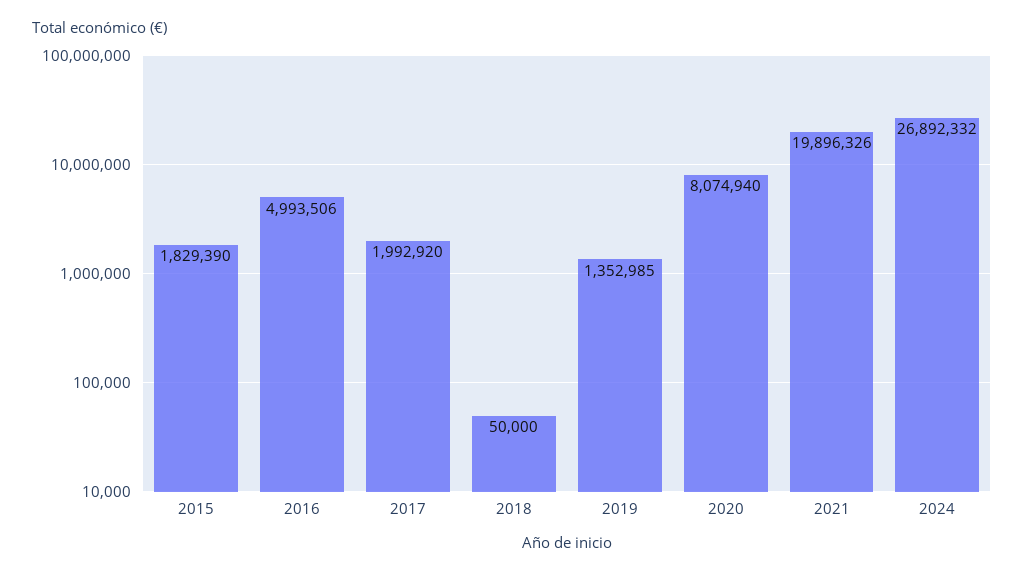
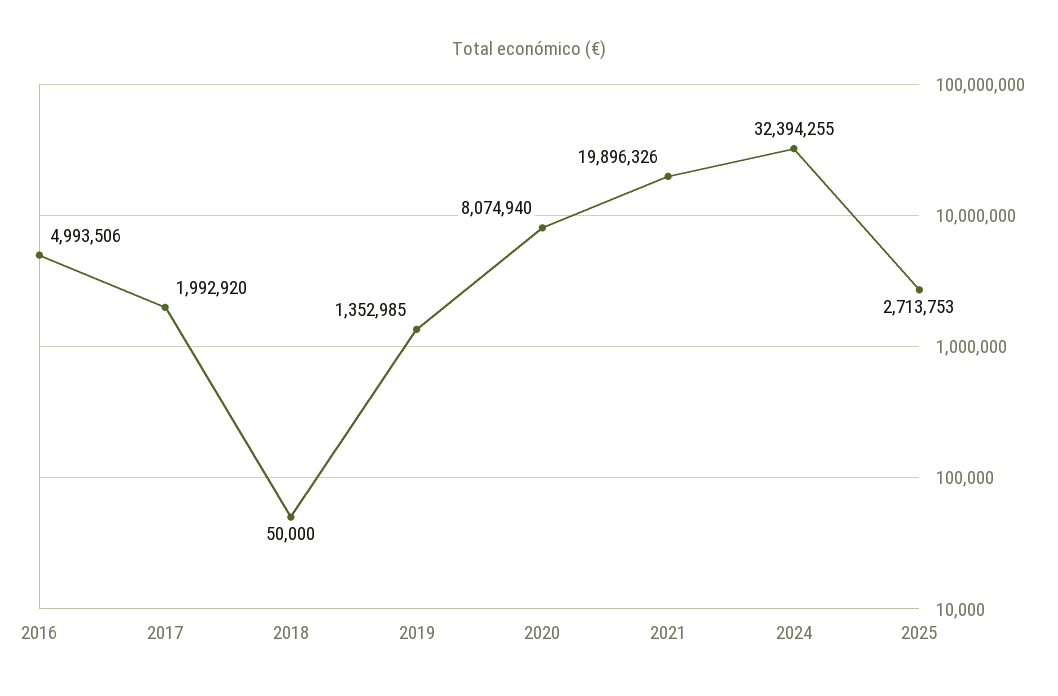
2015: 1829390 -> none
2024: 26892332 -> 32394255
2025: none -> 2713753

